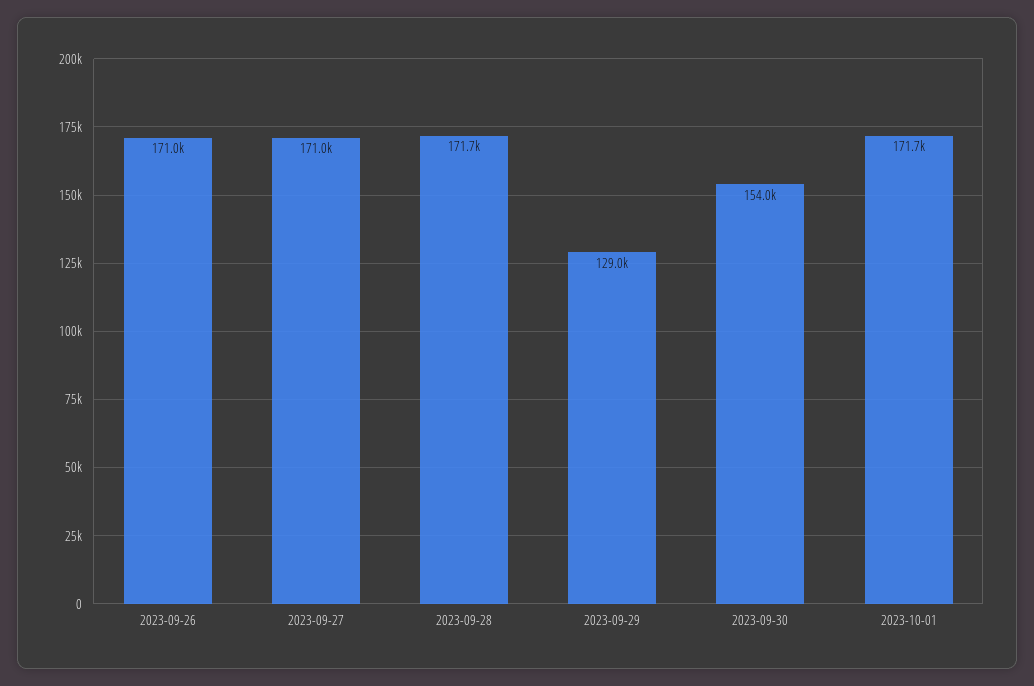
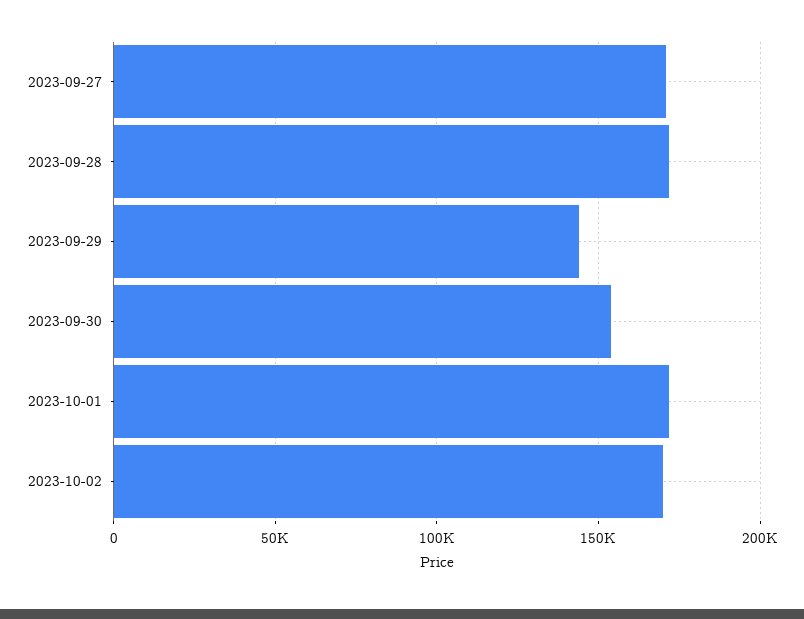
2023-09-26: 171000 -> none
2023-09-29: 129000 -> 145000
2023-10-02: none -> 170000

